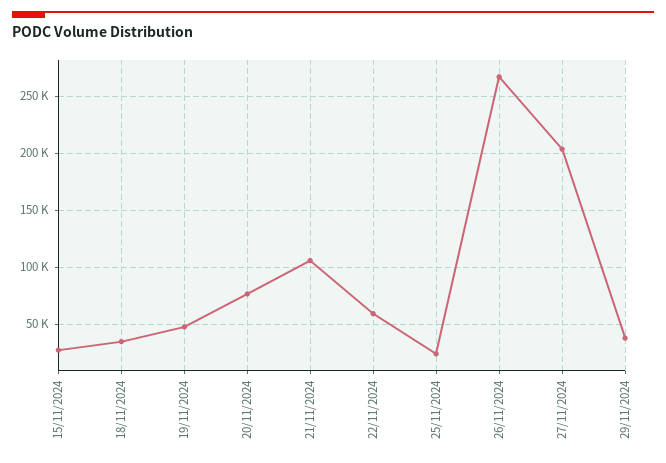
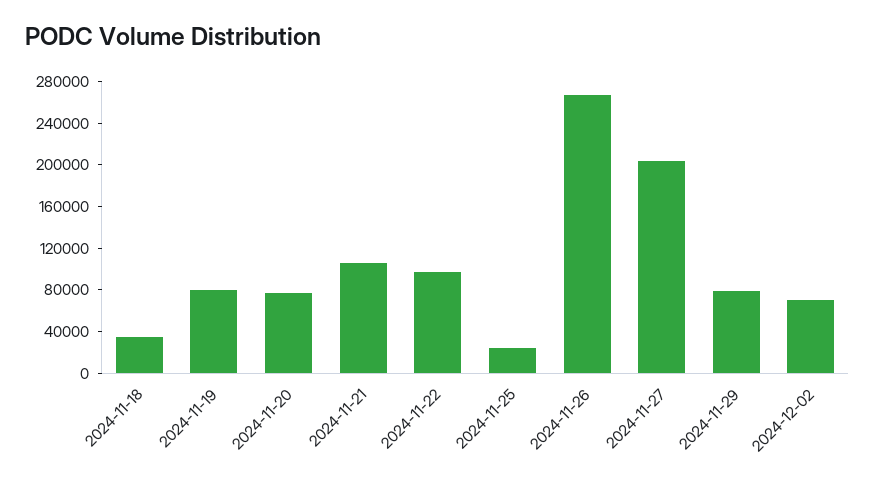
15/11/2024: 30000 -> none
19/11/2024: 50000 -> 80000
22/11/2024: 60000 -> 100000
29/11/2024: 40000 -> 80000
2024-12-02: none -> 70000

